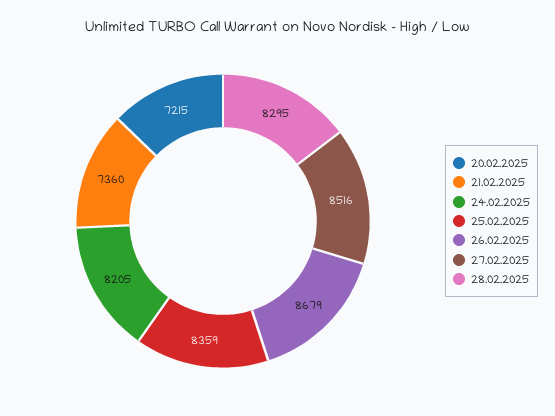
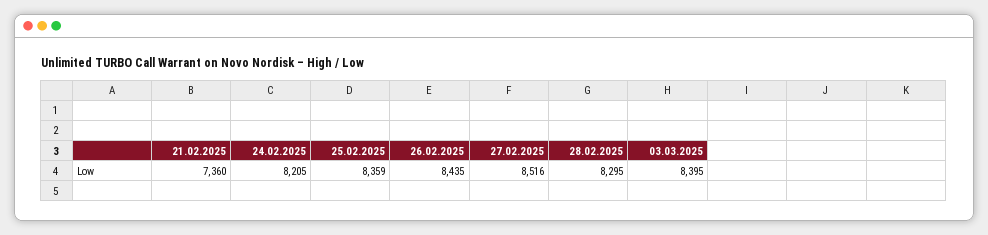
20.02.2025: 7215 -> none
26.02.2025: 8679 -> 8435
03.03.2025: none -> 8395

